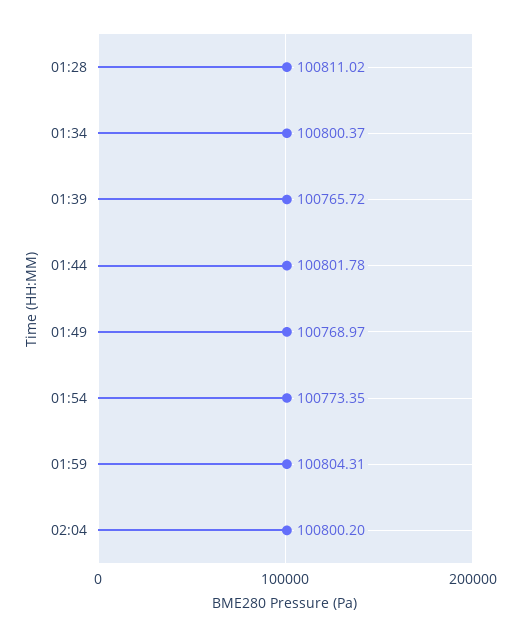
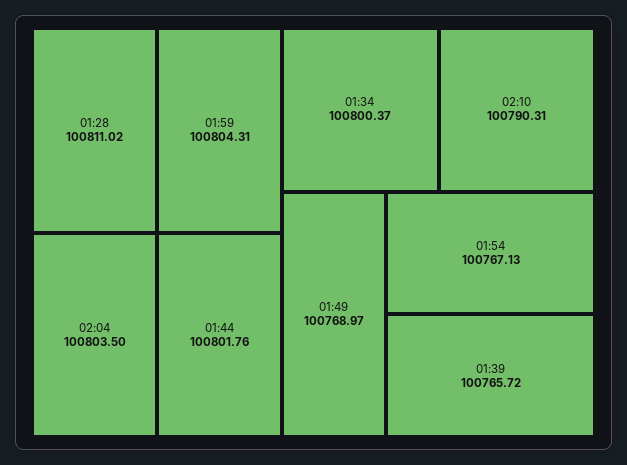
01:44: 100801.78 -> 100801.76
01:54: 100773.35 -> 100767.13
02:04: 100800.2 -> 100803.5
02:10: none -> 100790.31

